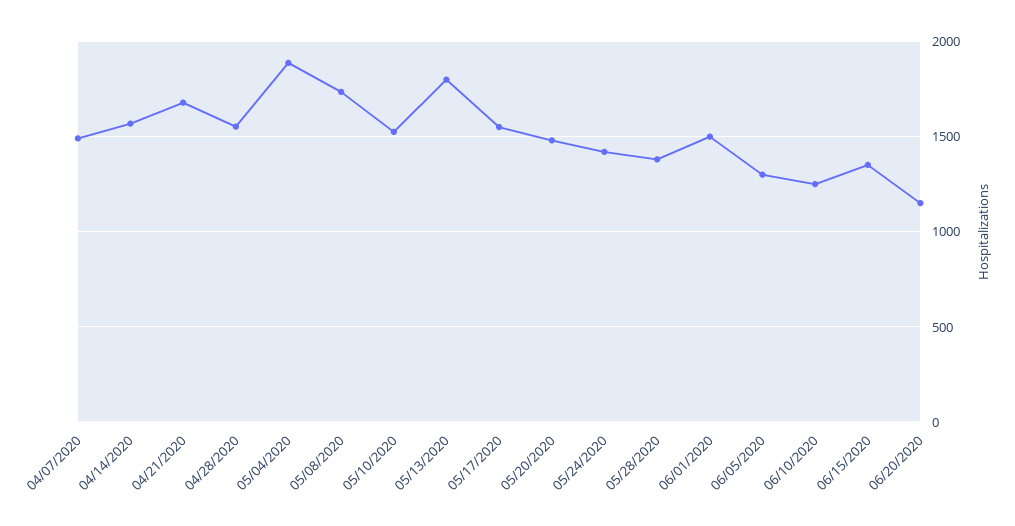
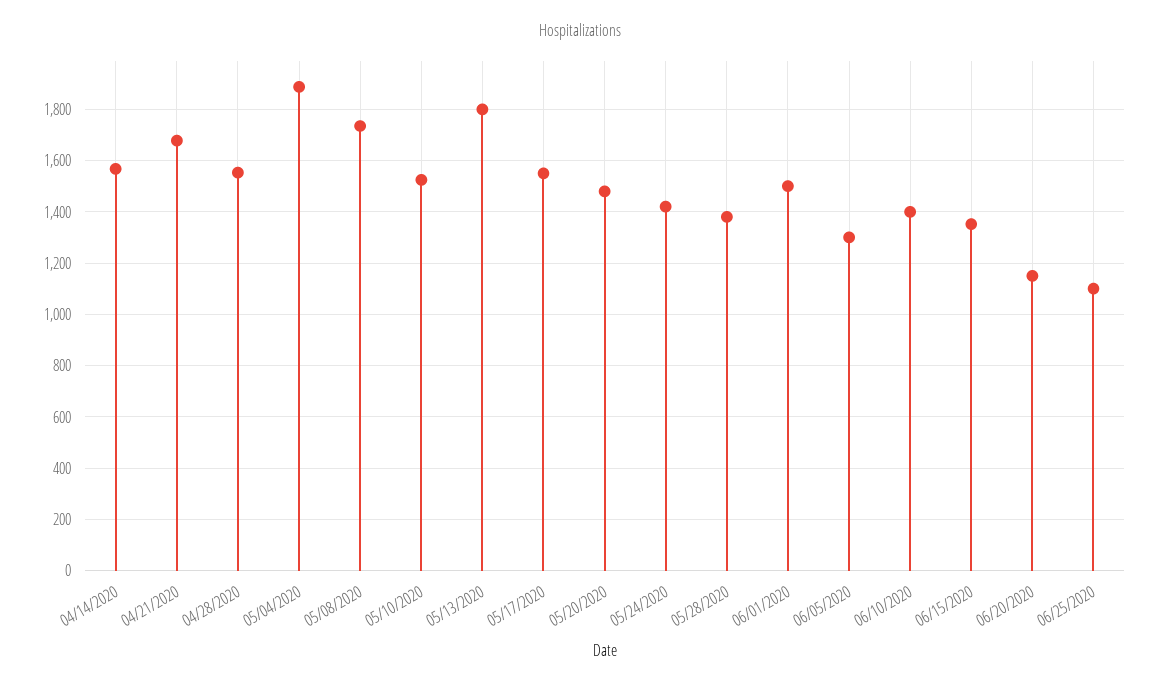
04/07/2020: 1500 -> none
06/10/2020: 1250 -> 1400
06/25/2020: none -> 1100

